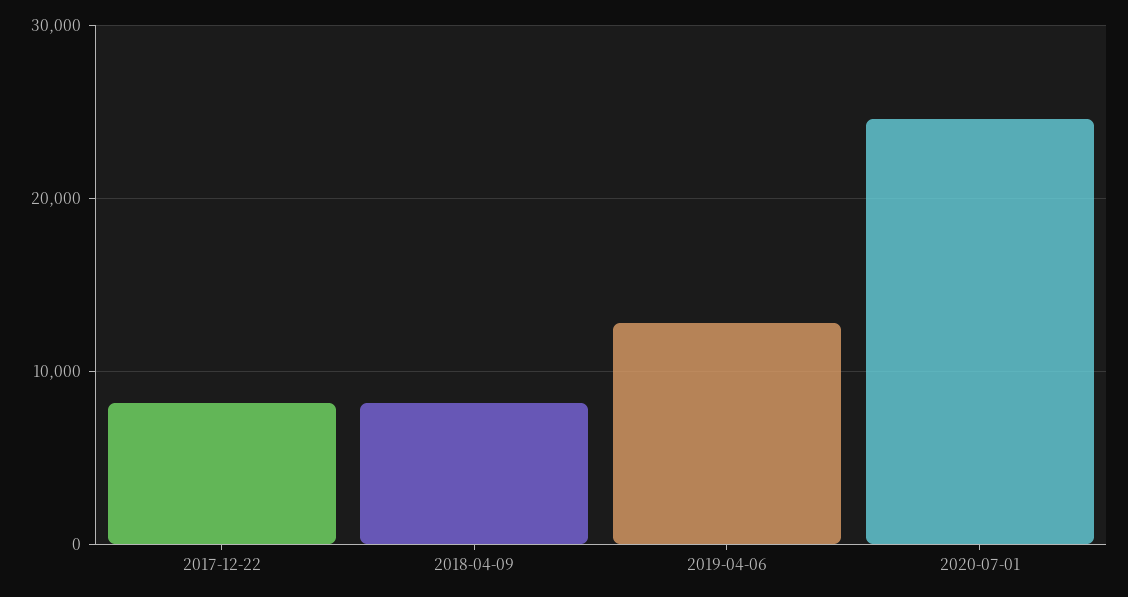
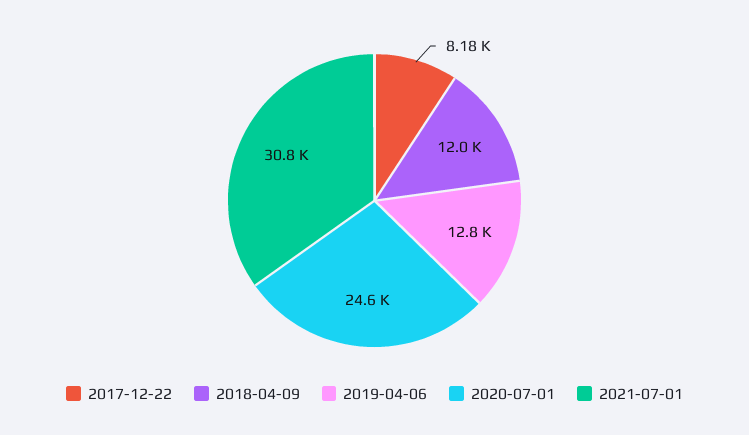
2018-04-09: 8000 -> 12000
2021-07-01: none -> 30800

